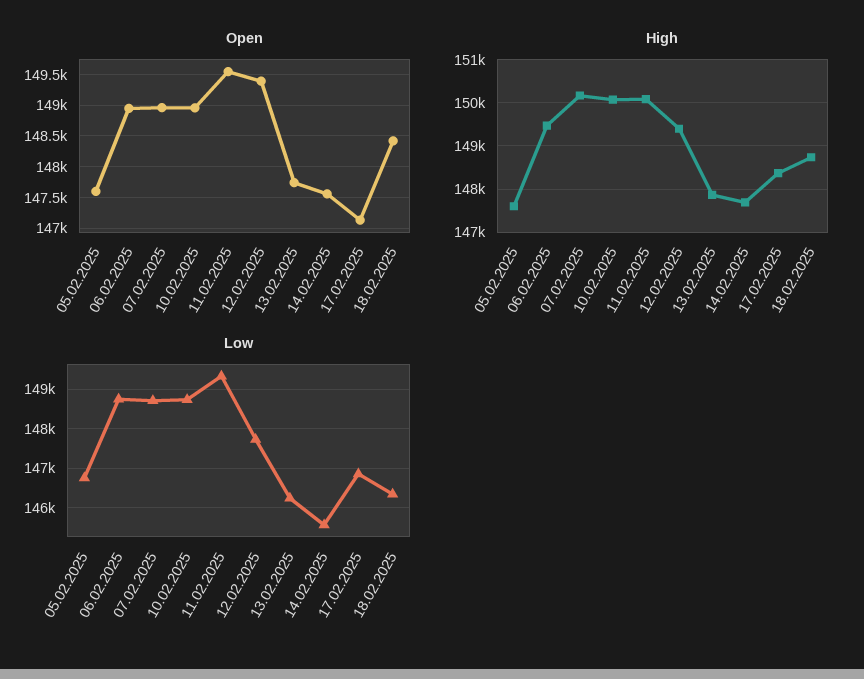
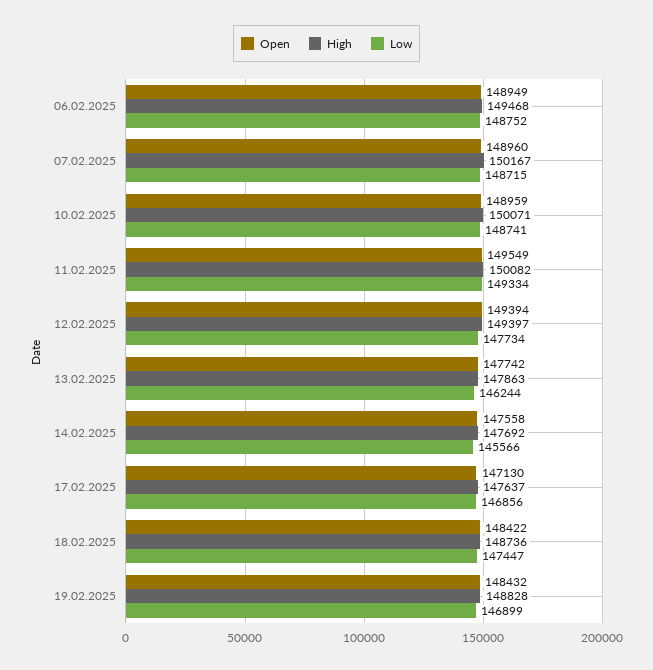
Open, 05.02.2025: 147600 -> none
High, 05.02.2025: 147600 -> none
High, 17.02.2025: 148400 -> 147637
Low, 05.02.2025: 146800 -> none
Low, 18.02.2025: 146400 -> 147447
Open, 19.02.2025: none -> 148432
High, 19.02.2025: none -> 148828
Low, 19.02.2025: none -> 146899

